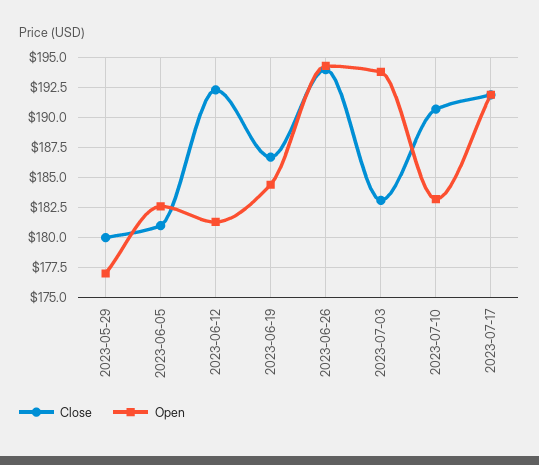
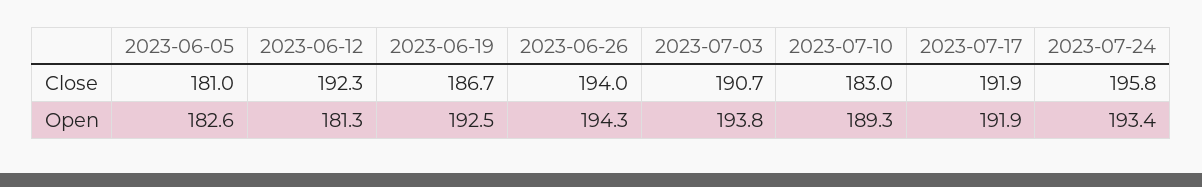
Close, 2023-05-29: 180 -> none
Open, 2023-05-29: 177.5 -> none
Open, 2023-06-19: 185 -> 192.5
Close, 2023-07-03: 182.5 -> 190.7
Close, 2023-07-10: 190 -> 183
Open, 2023-07-10: 182.5 -> 189.3
Close, 2023-07-24: none -> 195.8
Open, 2023-07-24: none -> 193.4

